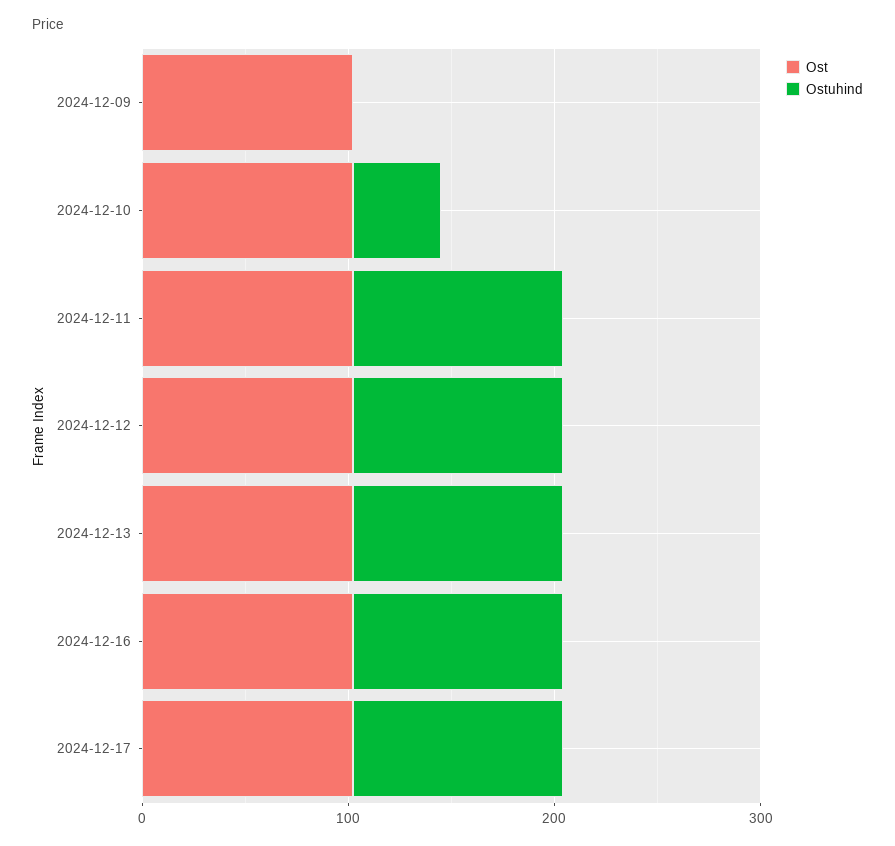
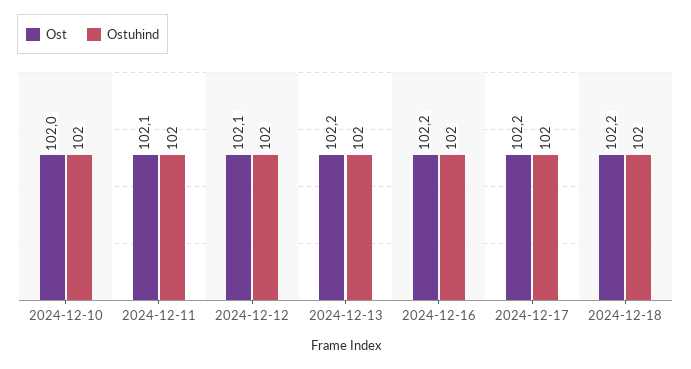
Ost, 2024-12-09: 100 -> none
Ostuhind, 2024-12-09: 0 -> none
Ostuhind, 2024-12-10: 40 -> 102
Ost, 2024-12-18: none -> 102.2
Ostuhind, 2024-12-18: none -> 102

